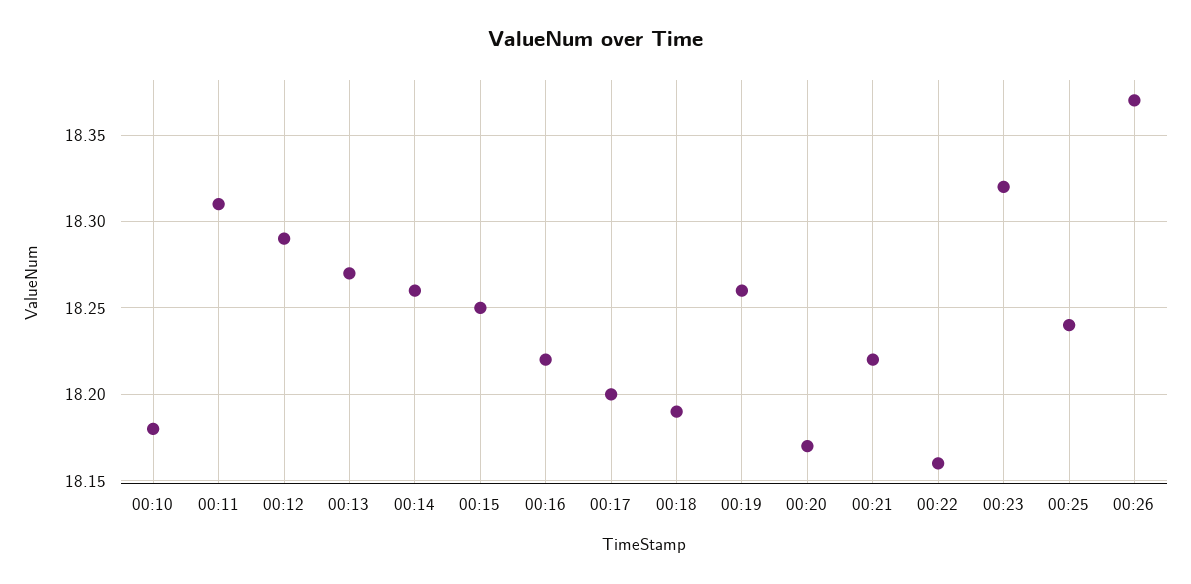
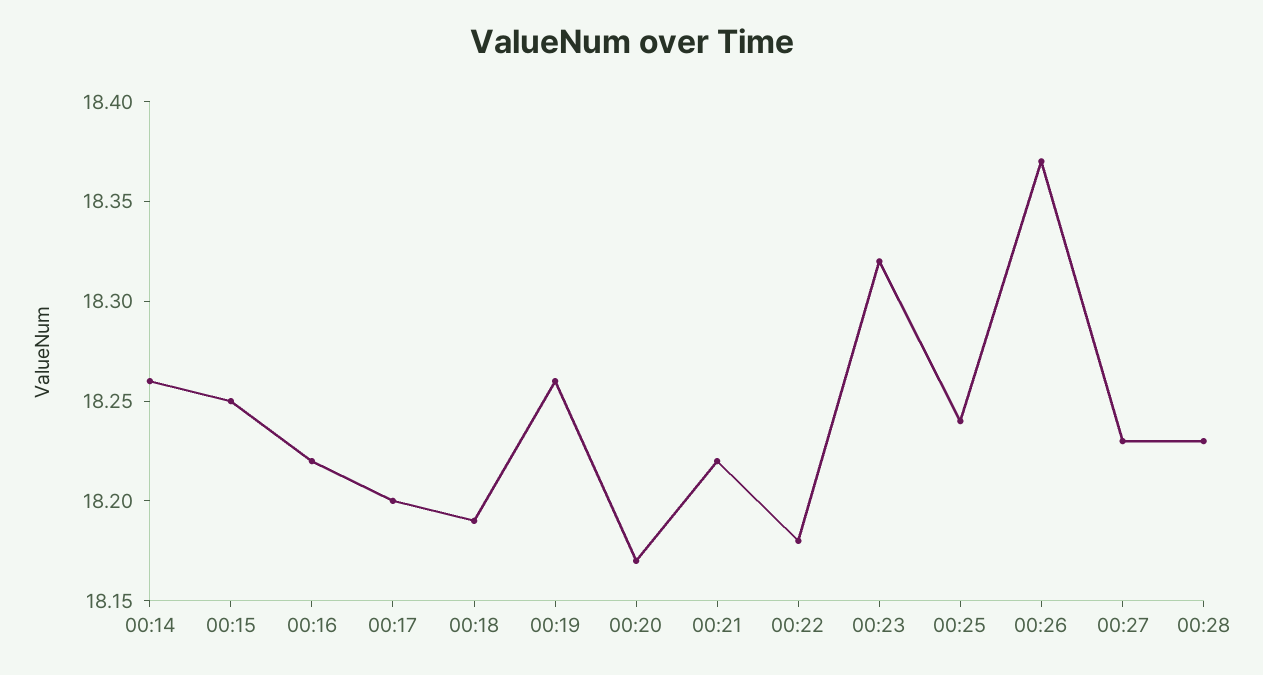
00:10: 18.18 -> none
00:11: 18.31 -> none
00:12: 18.29 -> none
00:13: 18.27 -> none
00:22: 18.16 -> 18.18
00:27: none -> 18.23
00:28: none -> 18.23

